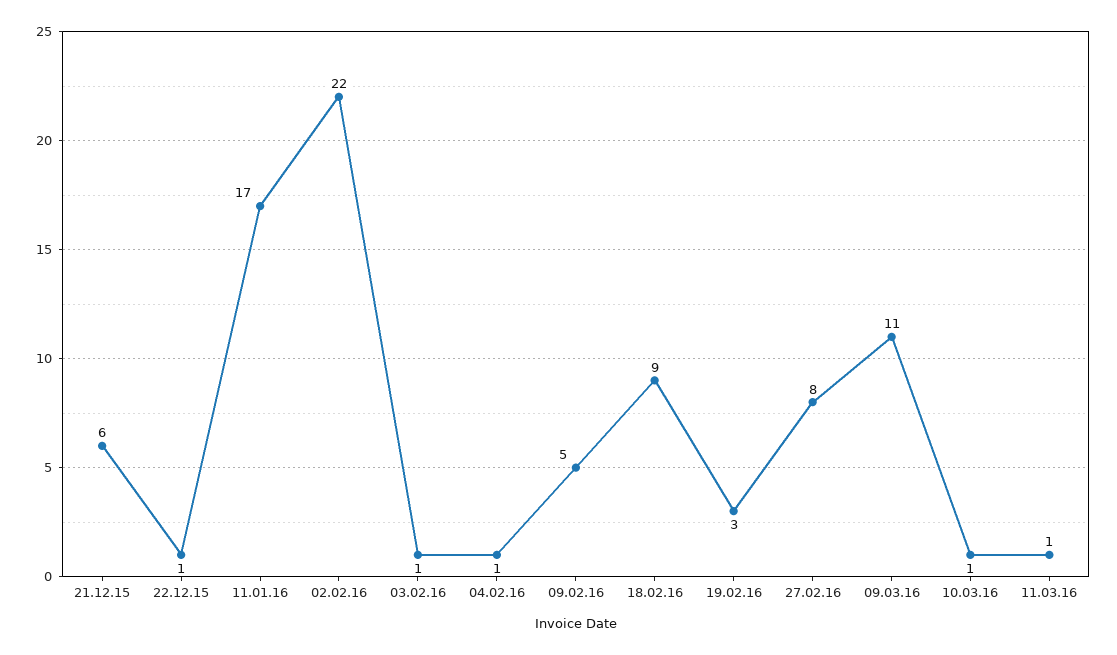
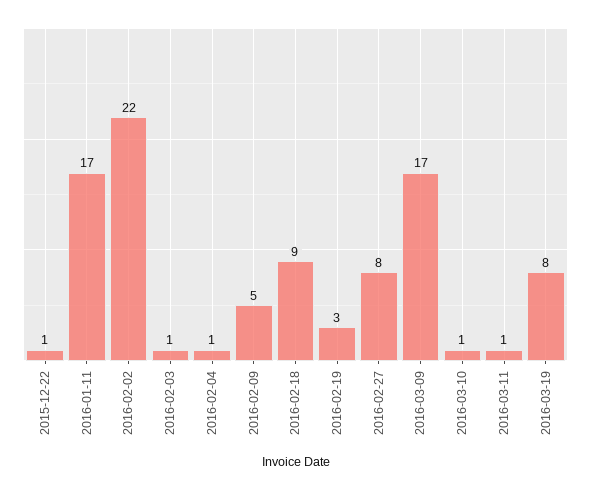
21.12.15: 6 -> none
09.03.16: 11 -> 17
2016-03-19: none -> 8

